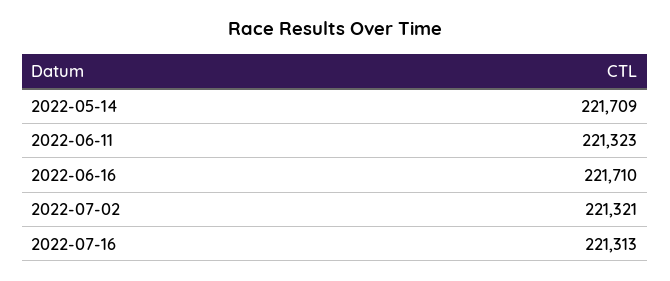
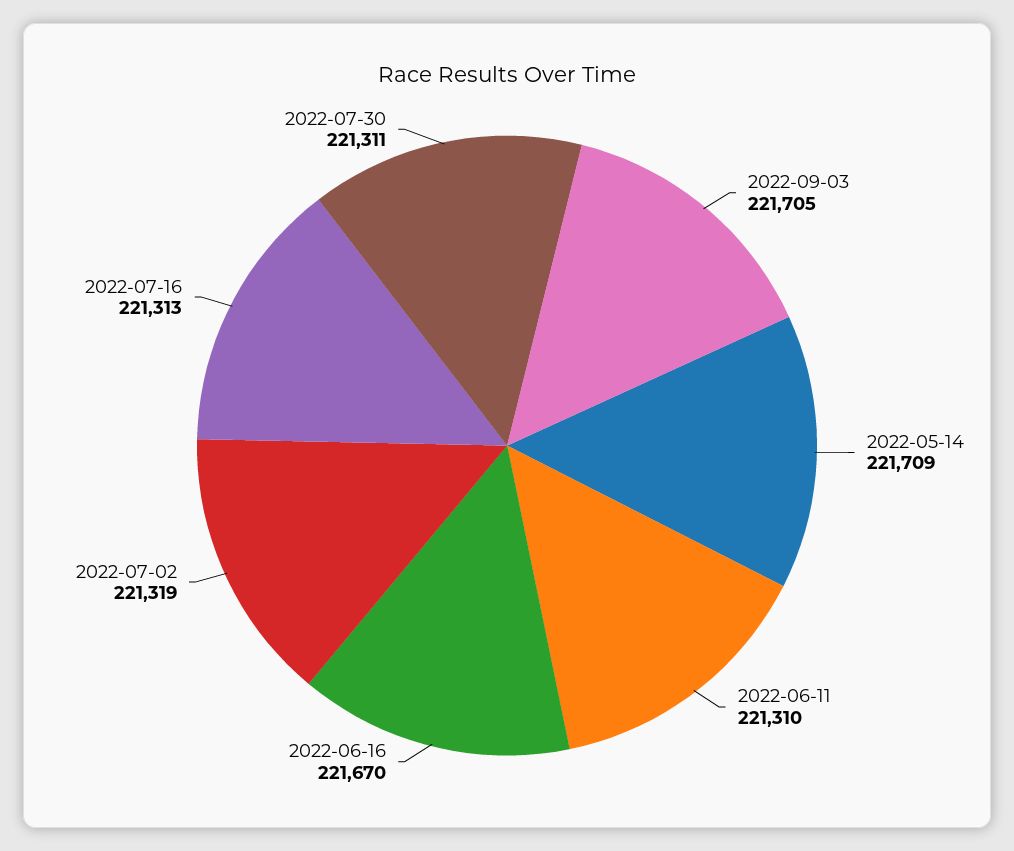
2022-06-11: 221323 -> 221310
2022-06-16: 221710 -> 221670
2022-07-02: 221321 -> 221319
2022-09-03: none -> 221705
2022-07-30: none -> 221311

